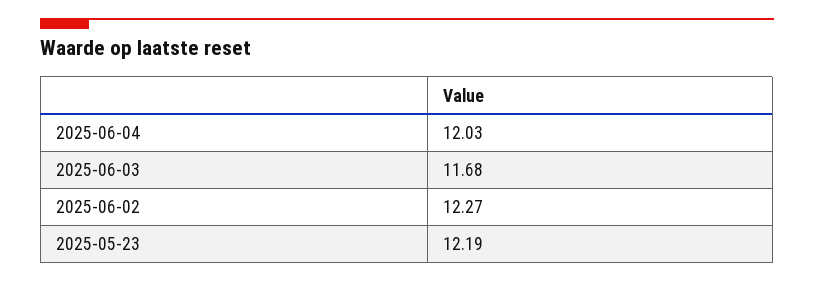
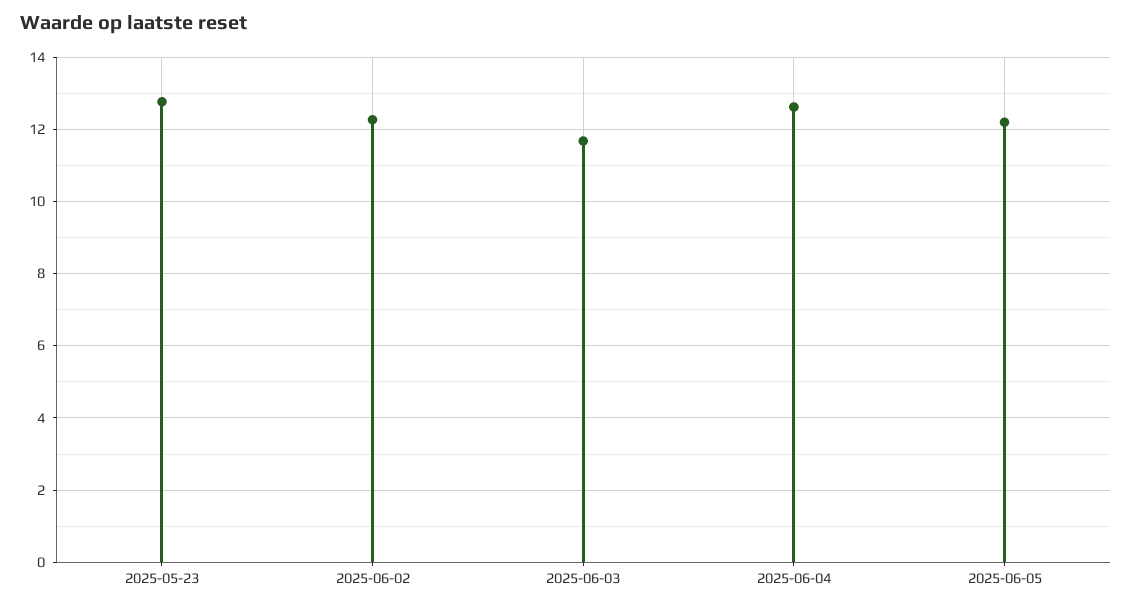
2025-06-04: 12.03 -> 12.6
2025-05-23: 12.19 -> 12.8
2025-06-05: none -> 12.2

